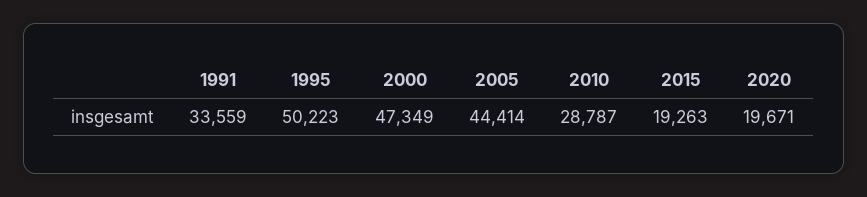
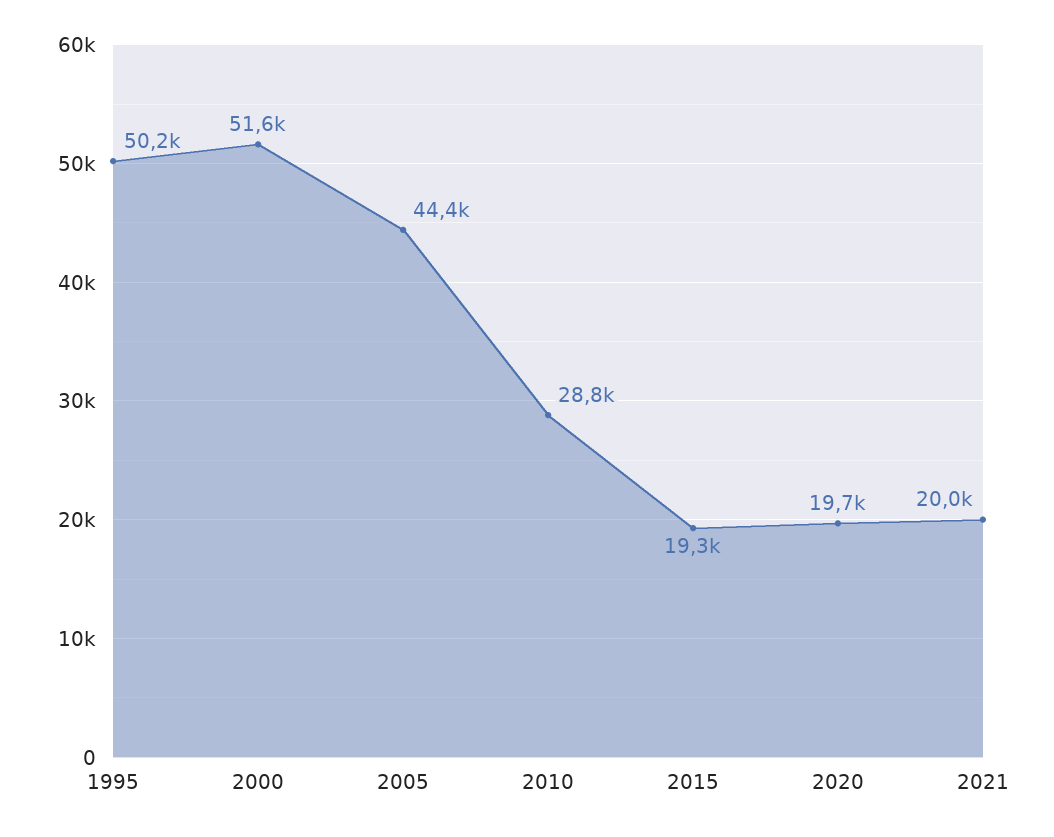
1991: 33559 -> none
2000: 47349 -> 51600
2021: none -> 20000

